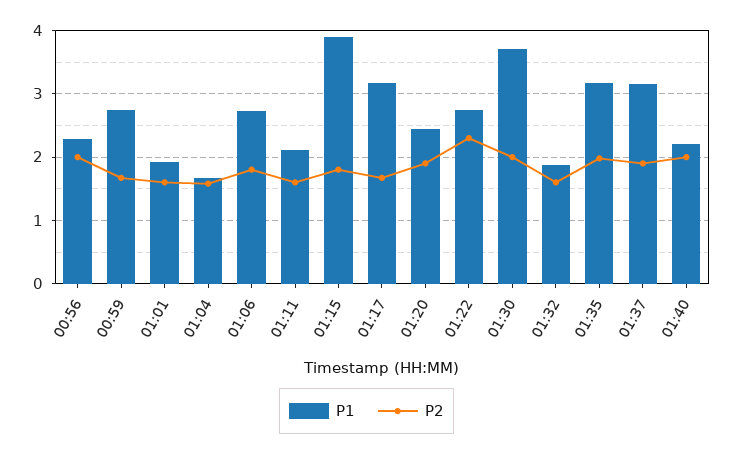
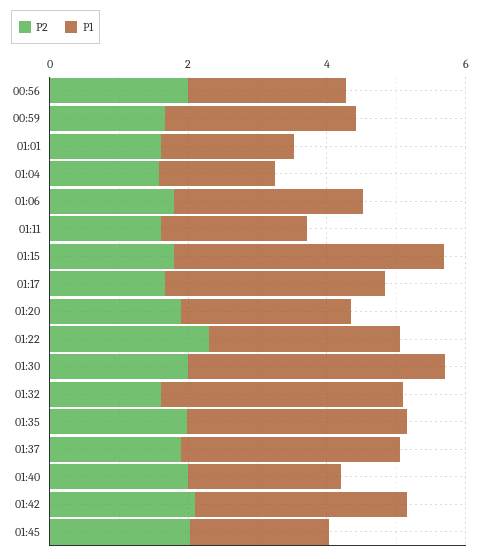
P1, 01:32: 1.9 -> 3.5
P2, 01:42: none -> 2
P1, 01:42: none -> 3
P2, 01:45: none -> 2
P1, 01:45: none -> 2

